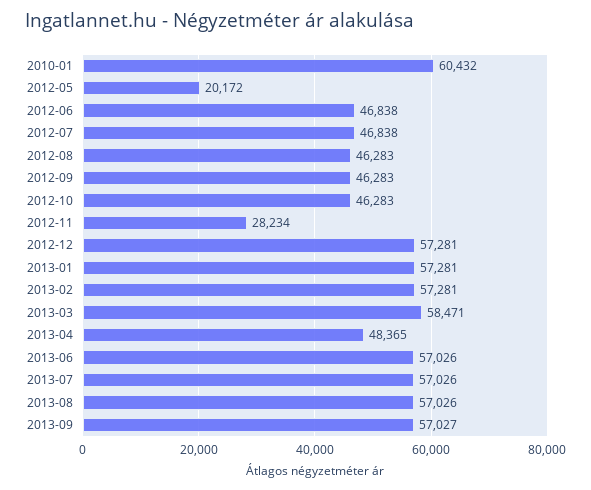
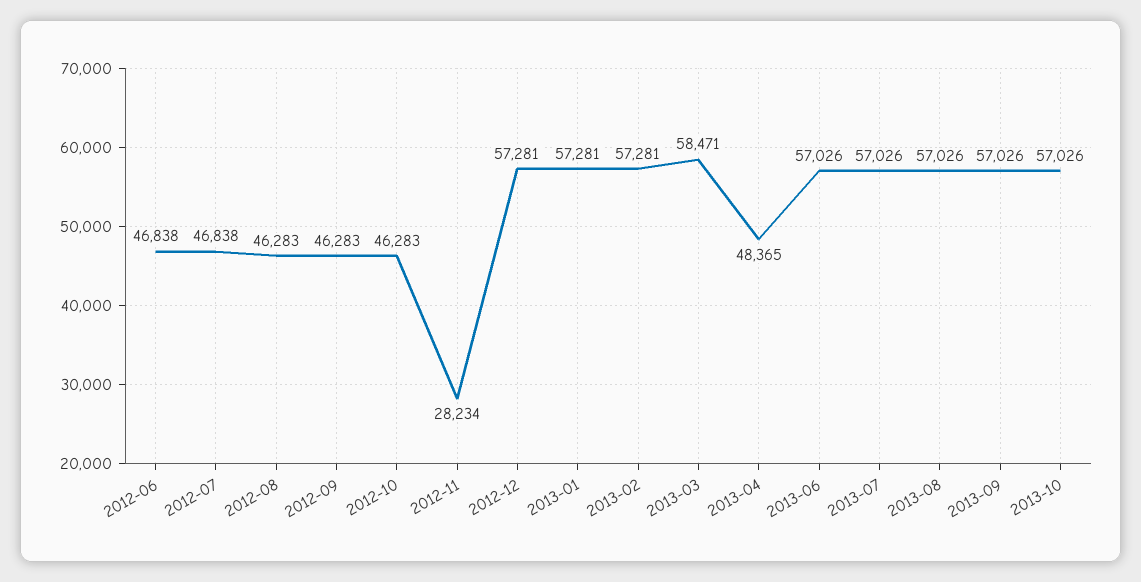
2010-01: 60432 -> none
2012-05: 20172 -> none
2013-09: 57027 -> 57026
2013-10: none -> 57026

